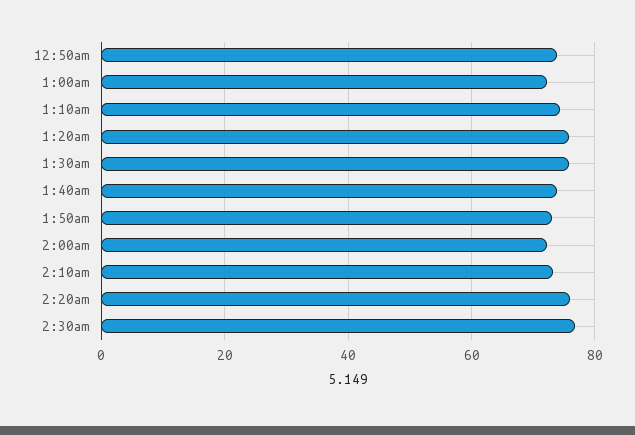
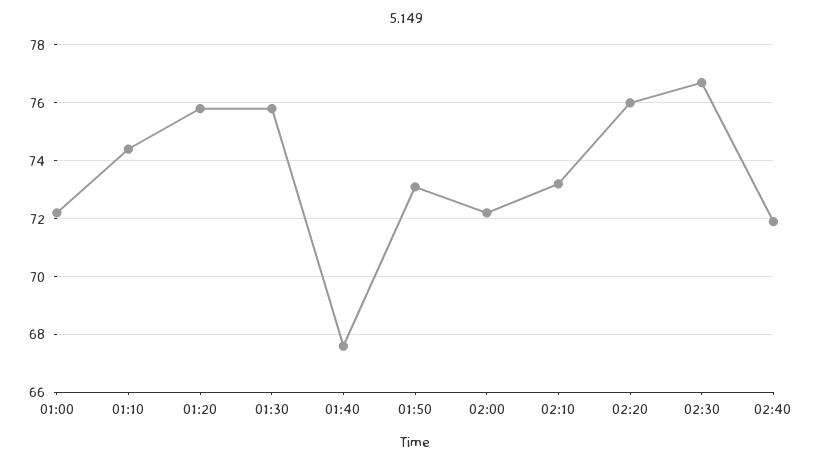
12:50am: 74 -> none
1:40am: 74 -> 67.5
02:40: none -> 72

